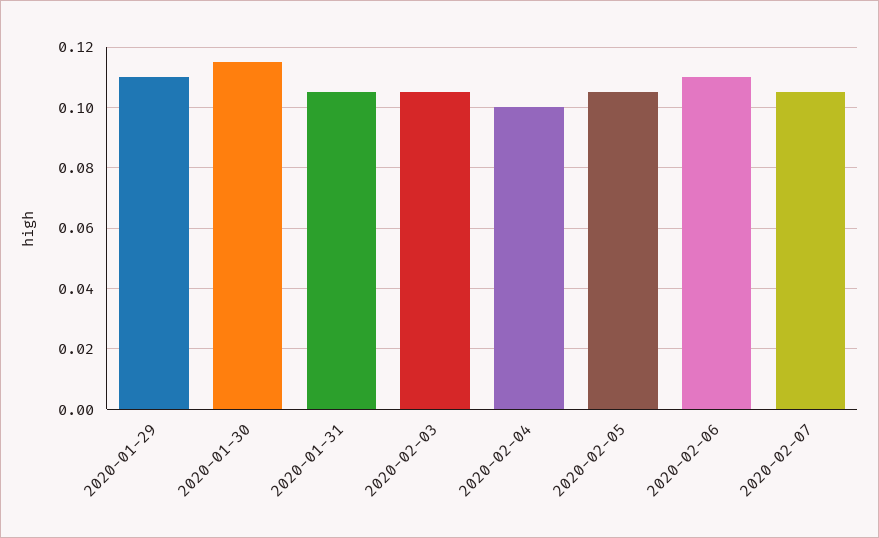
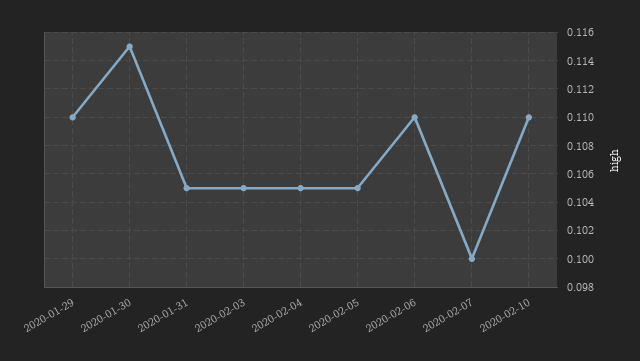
2020-02-04: 0.1 -> 0.105
2020-02-07: 0.105 -> 0.1
2020-02-10: none -> 0.11

